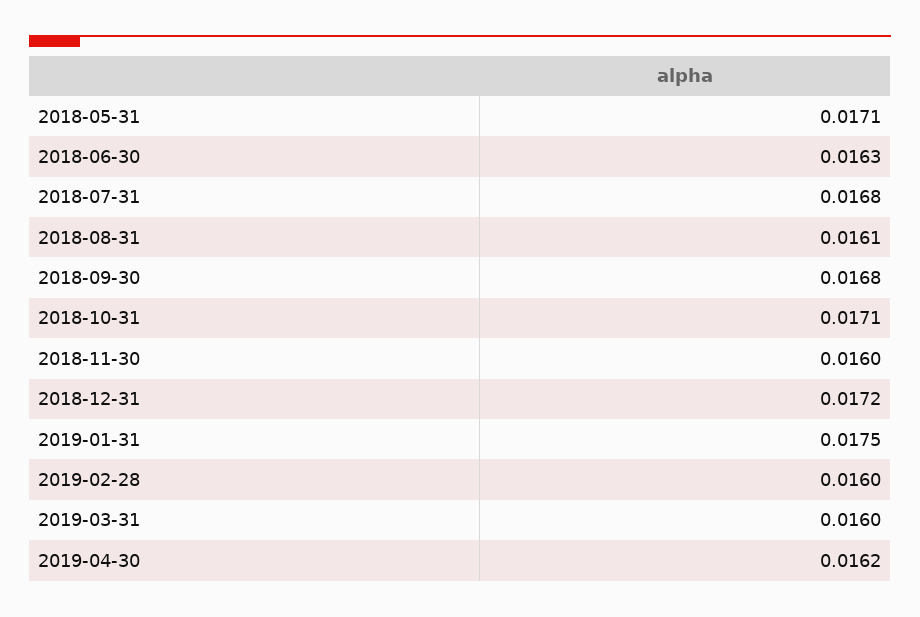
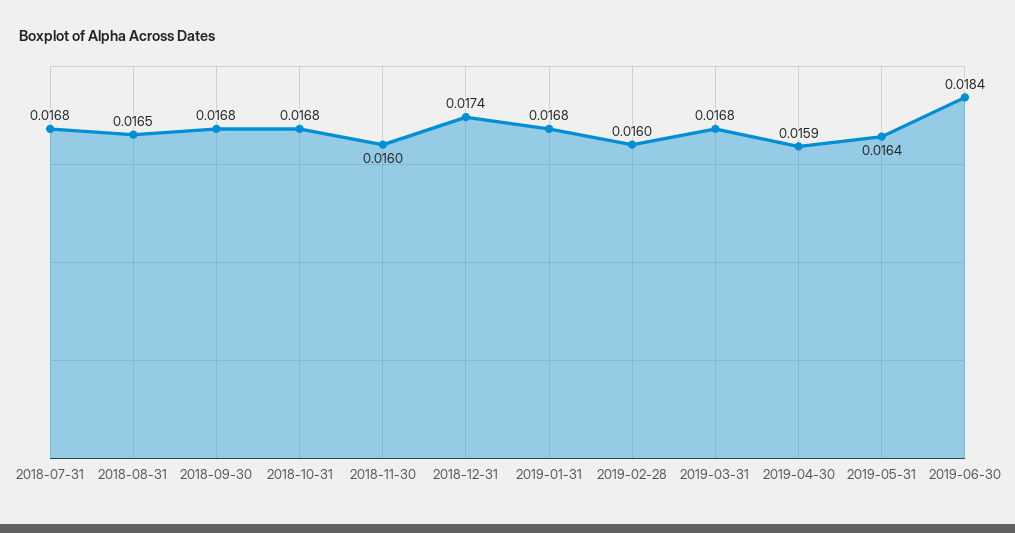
2018-05-31: 0.0171 -> none
2018-06-30: 0.0163 -> none
2018-08-31: 0.0161 -> 0.0165
2018-10-31: 0.0171 -> 0.0168
2018-12-31: 0.0172 -> 0.0174
2019-01-31: 0.0175 -> 0.0168
2019-03-31: 0.016 -> 0.0168
2019-04-30: 0.0162 -> 0.0159
2019-05-31: none -> 0.0164
2019-06-30: none -> 0.0184

